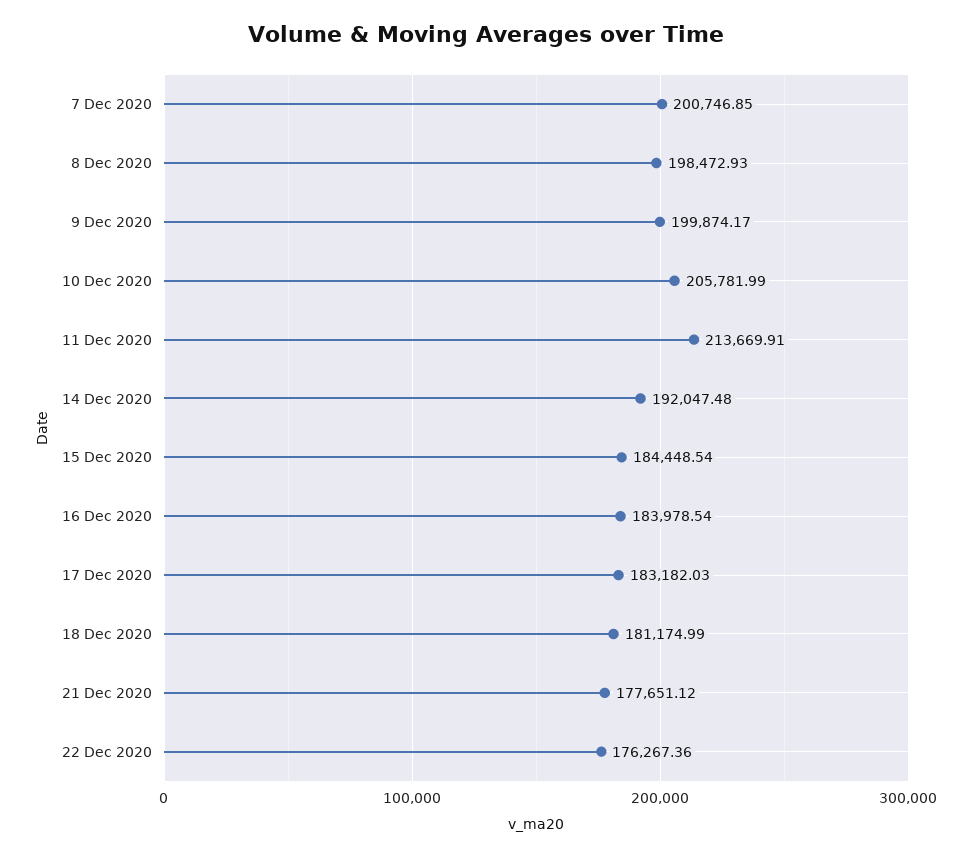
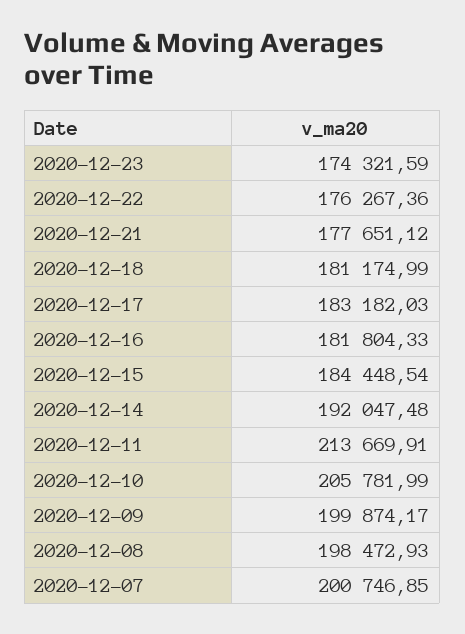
16 Dec 2020: 183978.54 -> 181804.33
2020-12-23: none -> 174321.59

